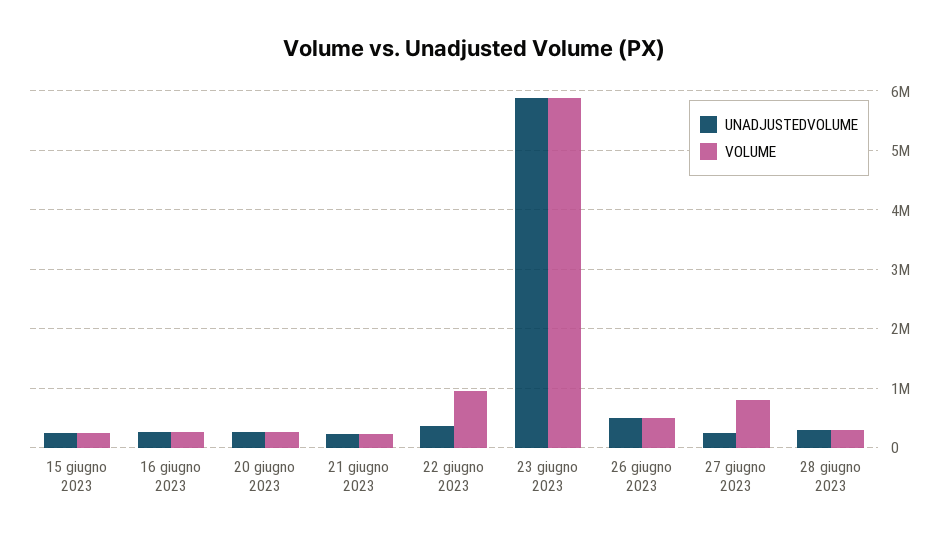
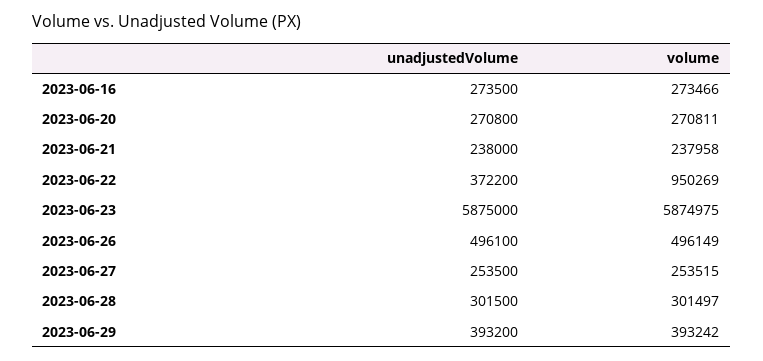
UNADJUSTEDVOLUME, 15 giugno 2023: 200000 -> none
VOLUME, 15 giugno 2023: 200000 -> none
VOLUME, 27 giugno 2023: 800000 -> 253515
UNADJUSTEDVOLUME, 2023-06-29: none -> 393200
VOLUME, 2023-06-29: none -> 393242

